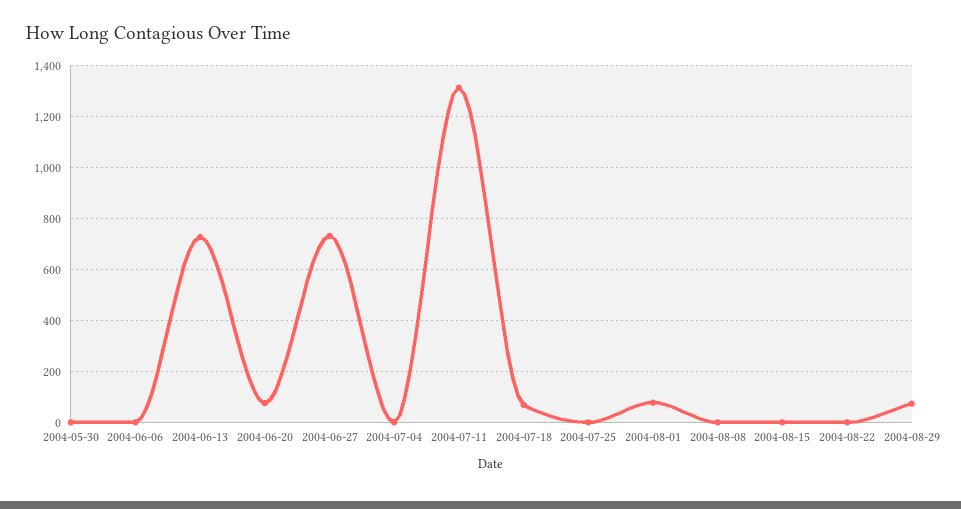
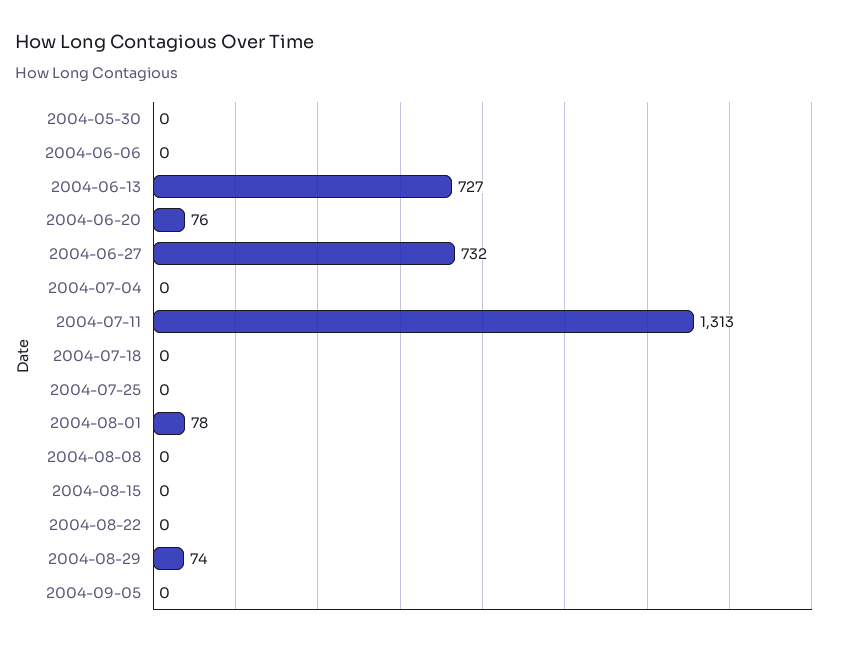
2004-07-18: 75 -> 0
2004-09-05: none -> 0

